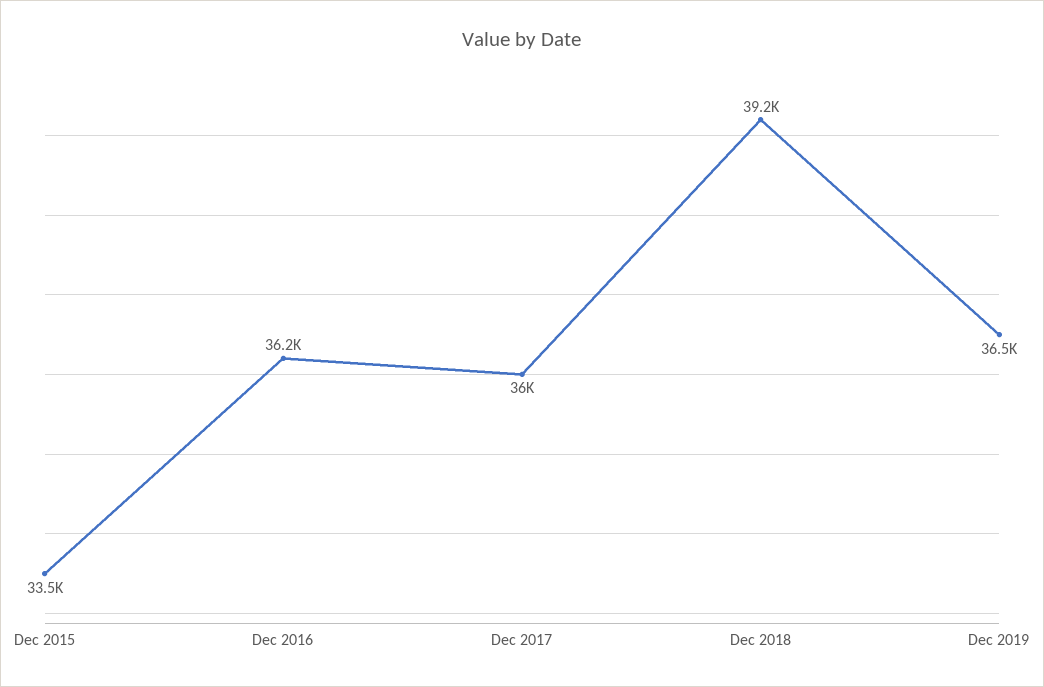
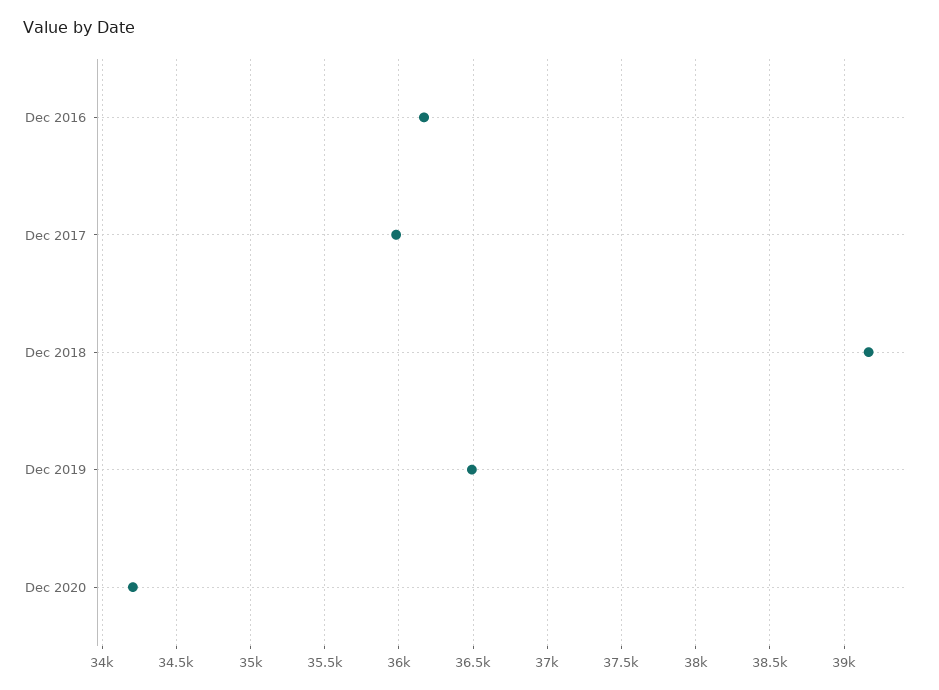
Dec 2015: 33500 -> none
Dec 2020: none -> 34200

